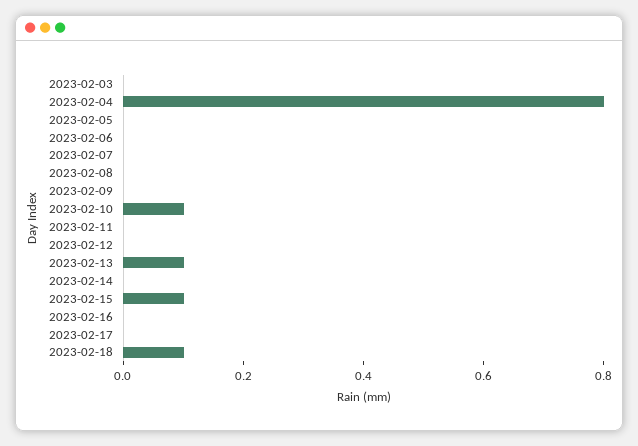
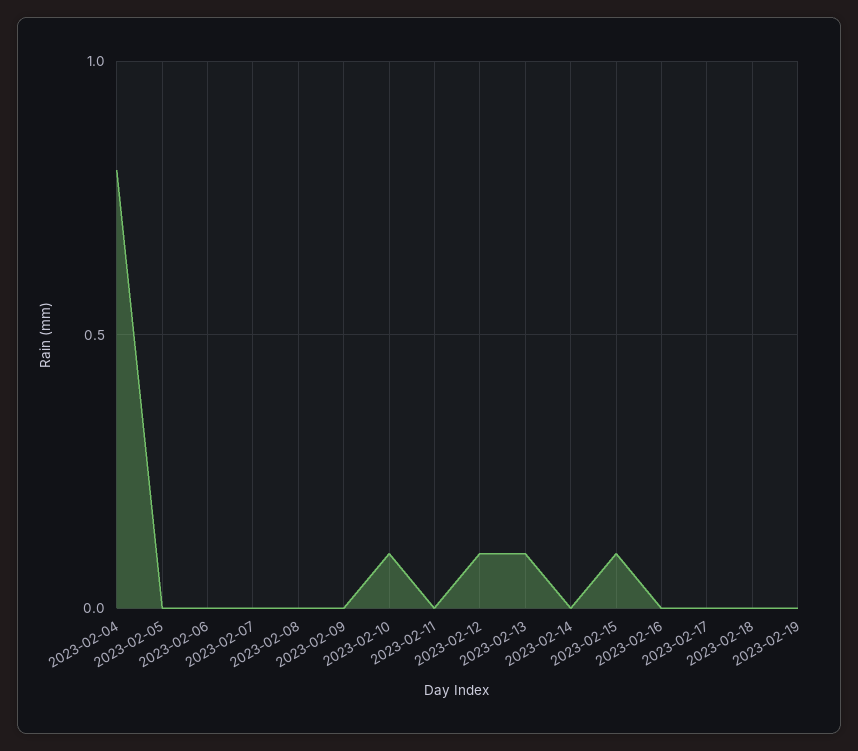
2023-02-03: 0 -> none
2023-02-12: 0 -> 0.1
2023-02-18: 0.1 -> 0
2023-02-19: none -> 0

